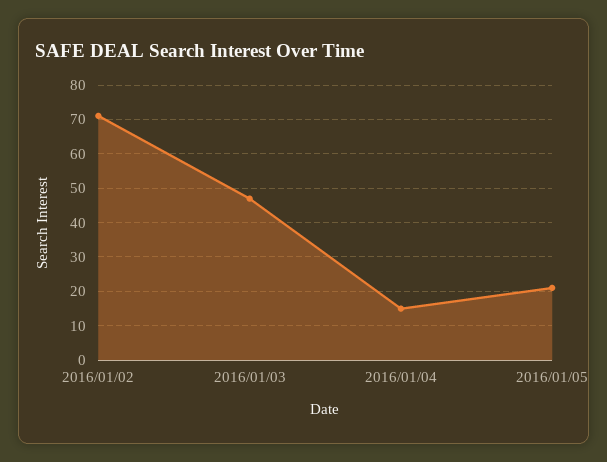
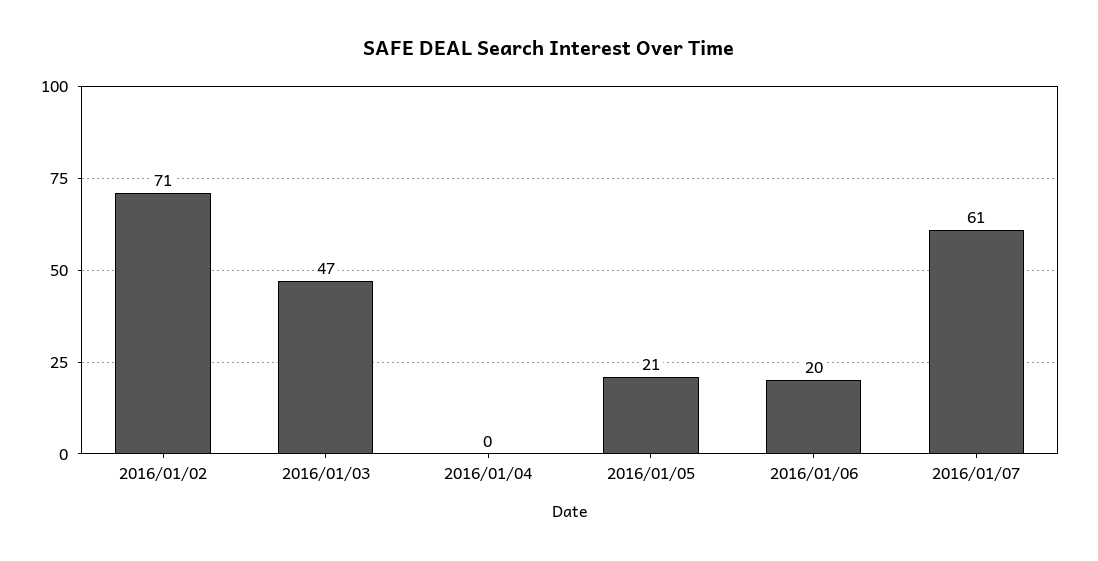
2016/01/04: 15 -> 0
2016/01/06: none -> 20
2016/01/07: none -> 61

